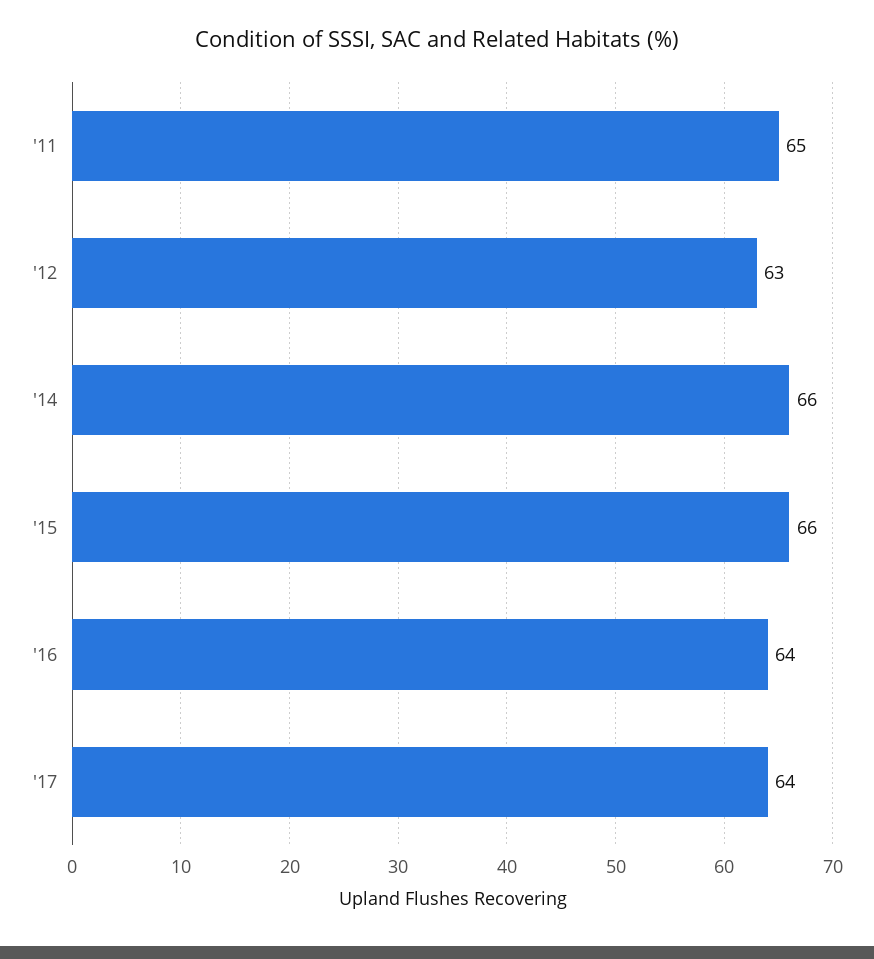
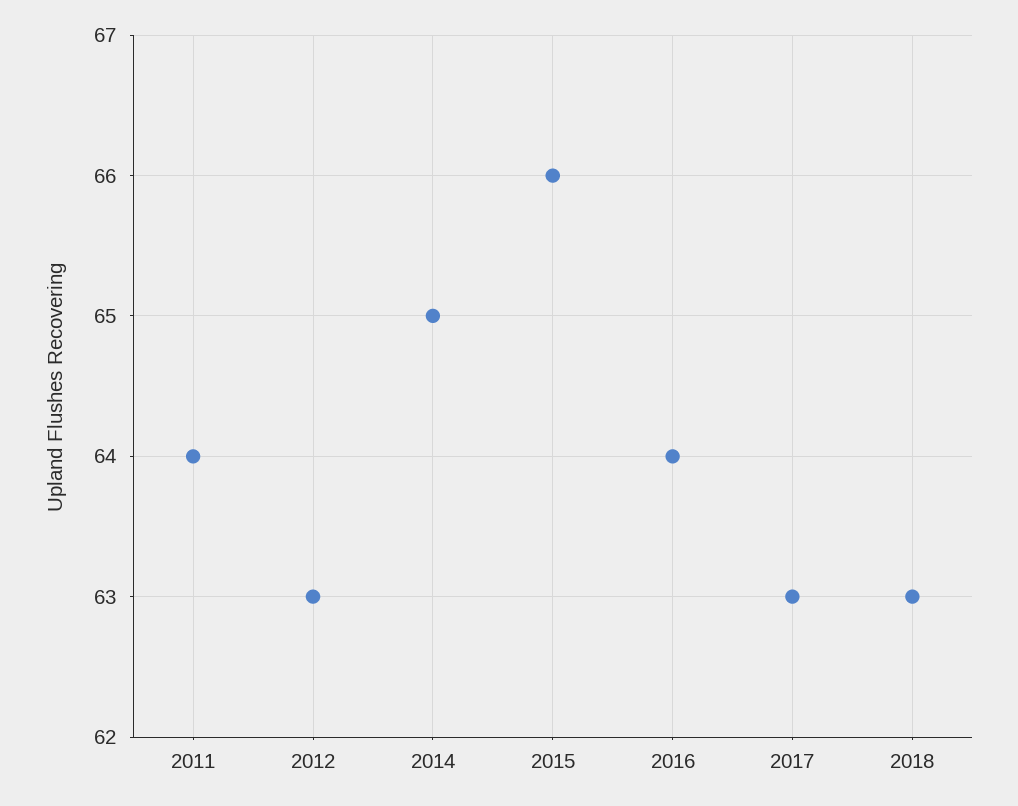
'11: 65 -> 64
'14: 66 -> 65
'17: 64 -> 63
2018: none -> 63

